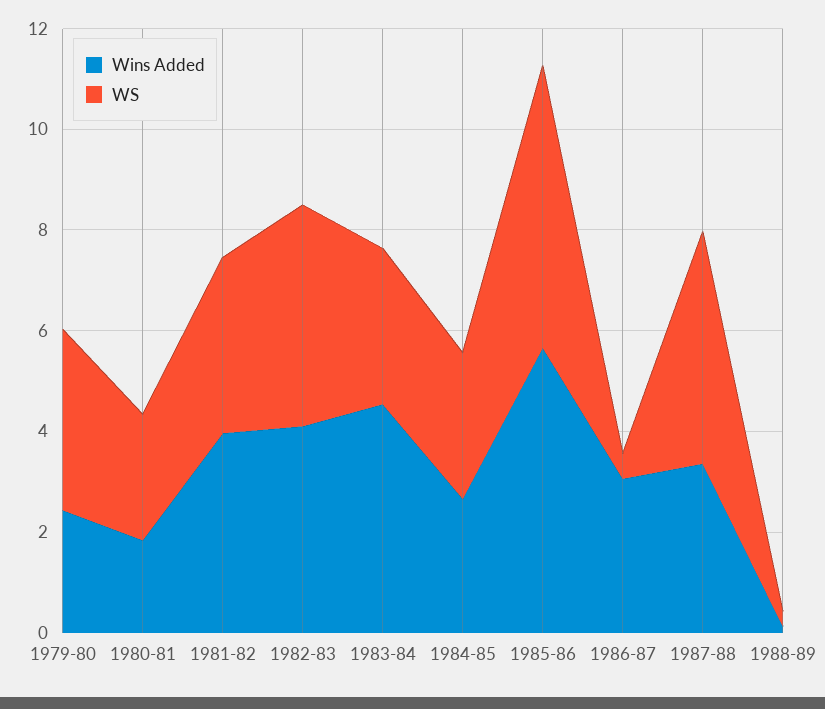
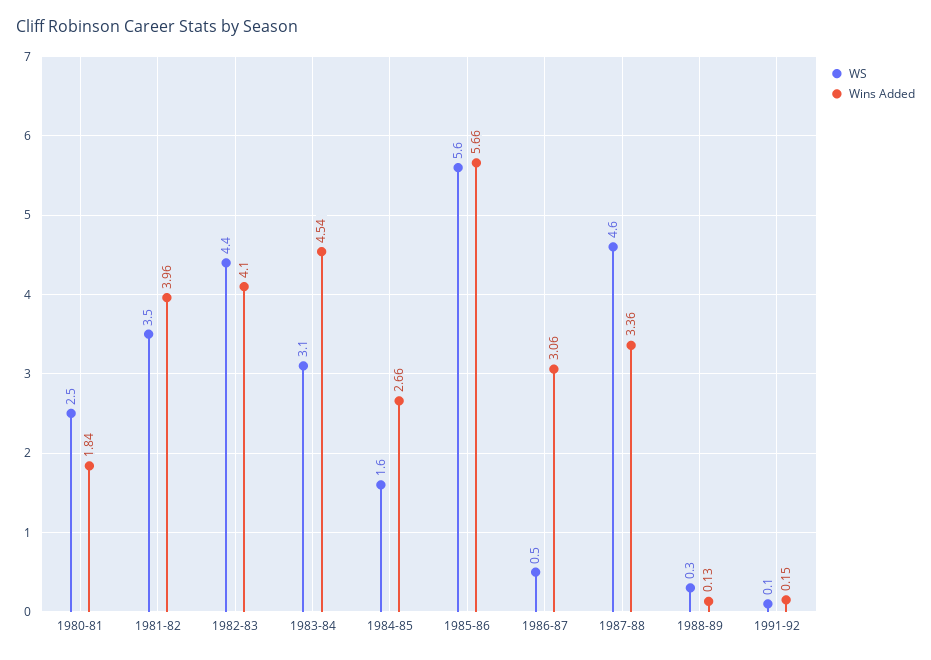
Wins Added, 1979-80: 2.5 -> none
WS, 1979-80: 3.5 -> none
WS, 1984-85: 3 -> 1.6
WS, 1991-92: none -> 0.1
Wins Added, 1991-92: none -> 0.15

